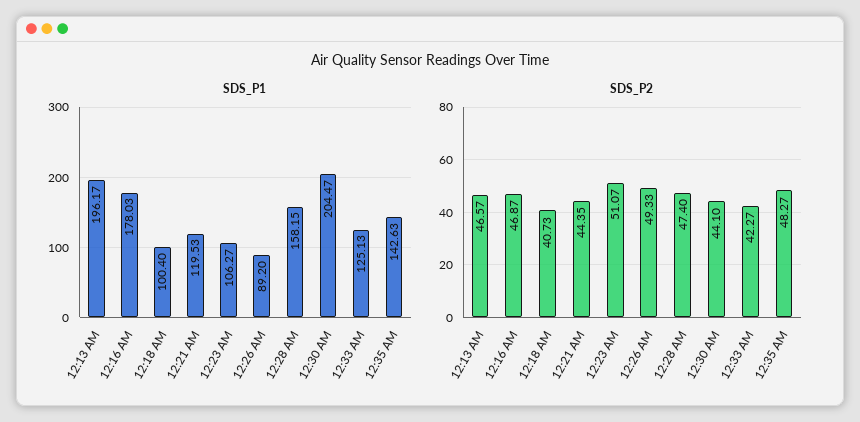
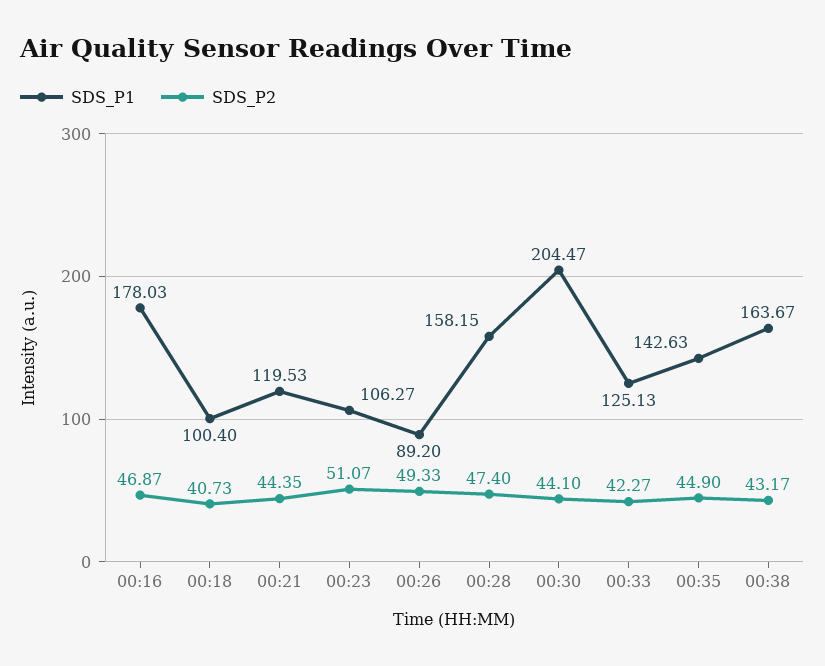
SDS_P1, 12:13 AM: 196.17 -> none
SDS_P2, 12:13 AM: 46.57 -> none
SDS_P2, 12:35 AM: 48.27 -> 44.9
SDS_P1, 00:38: none -> 163.67
SDS_P2, 00:38: none -> 43.17

